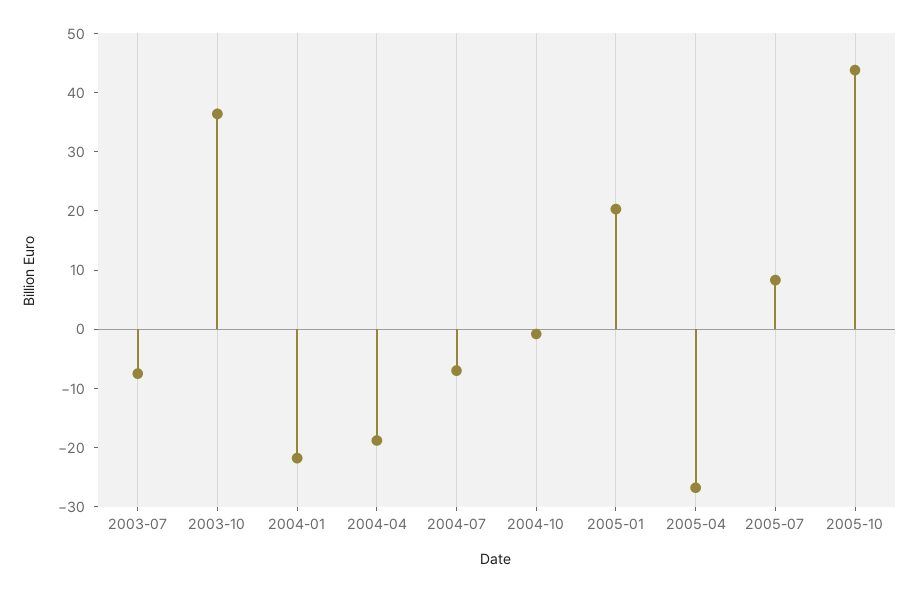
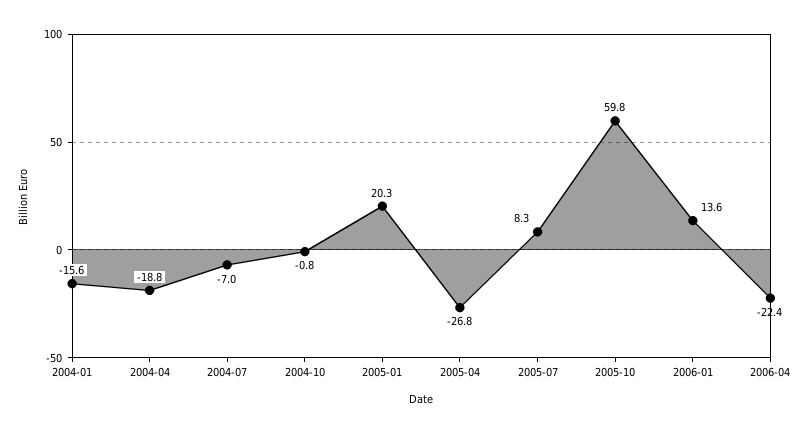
2003-07: -8 -> none
2003-10: 36 -> none
2004-01: -22 -> -15.6
2005-10: 44 -> 59.8
2006-01: none -> 13.6
2006-04: none -> -22.4

